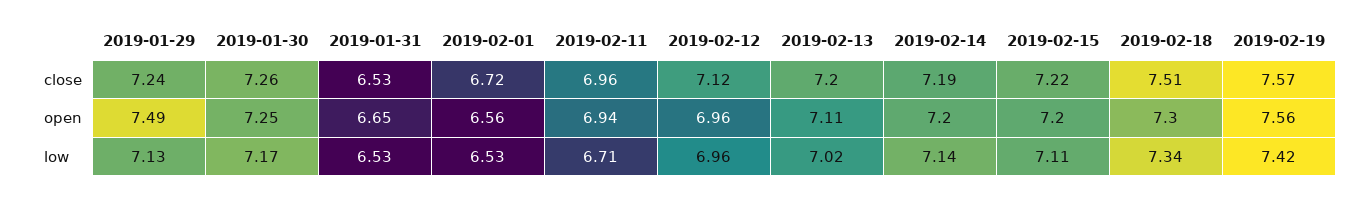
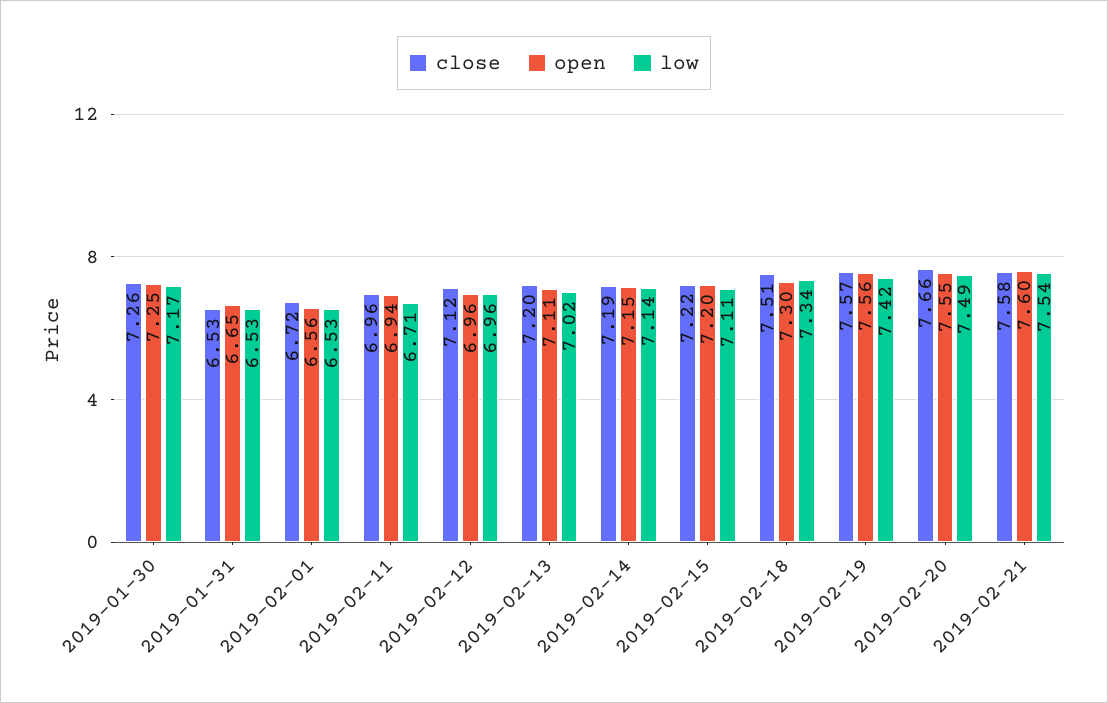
close, 2019-01-29: 7.24 -> none
open, 2019-01-29: 7.49 -> none
open, 2019-02-14: 7.2 -> 7.15
low, 2019-01-29: 7.13 -> none
close, 2019-02-20: none -> 7.66
open, 2019-02-20: none -> 7.55
low, 2019-02-20: none -> 7.49
close, 2019-02-21: none -> 7.58
open, 2019-02-21: none -> 7.6
low, 2019-02-21: none -> 7.54

